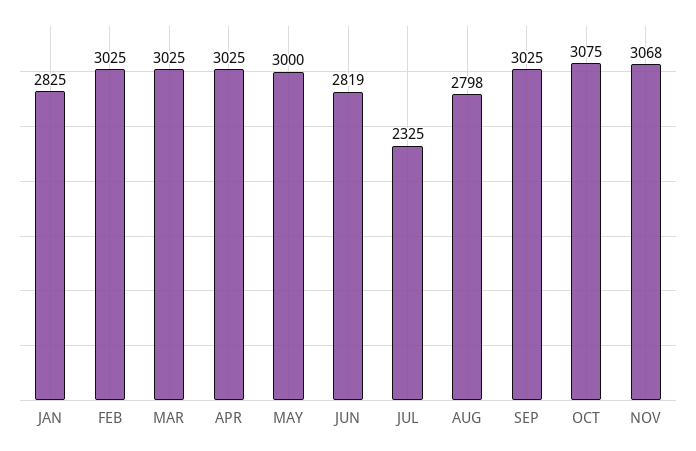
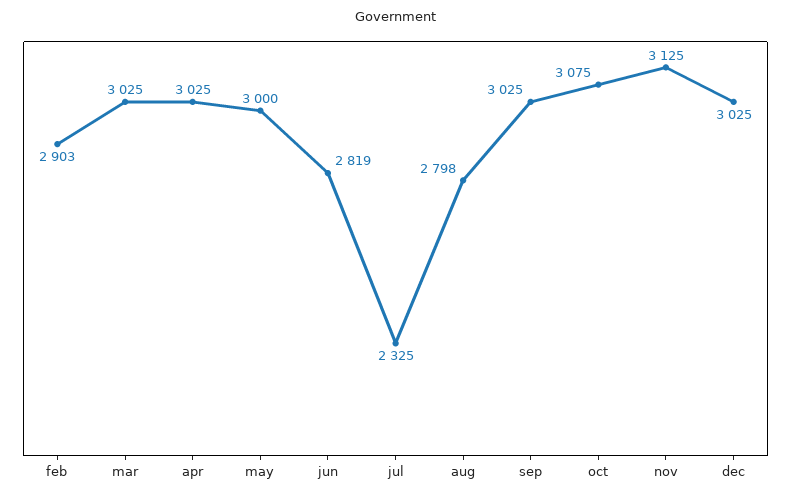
JAN: 2825 -> none
FEB: 3025 -> 2903
NOV: 3068 -> 3125
dec: none -> 3025

